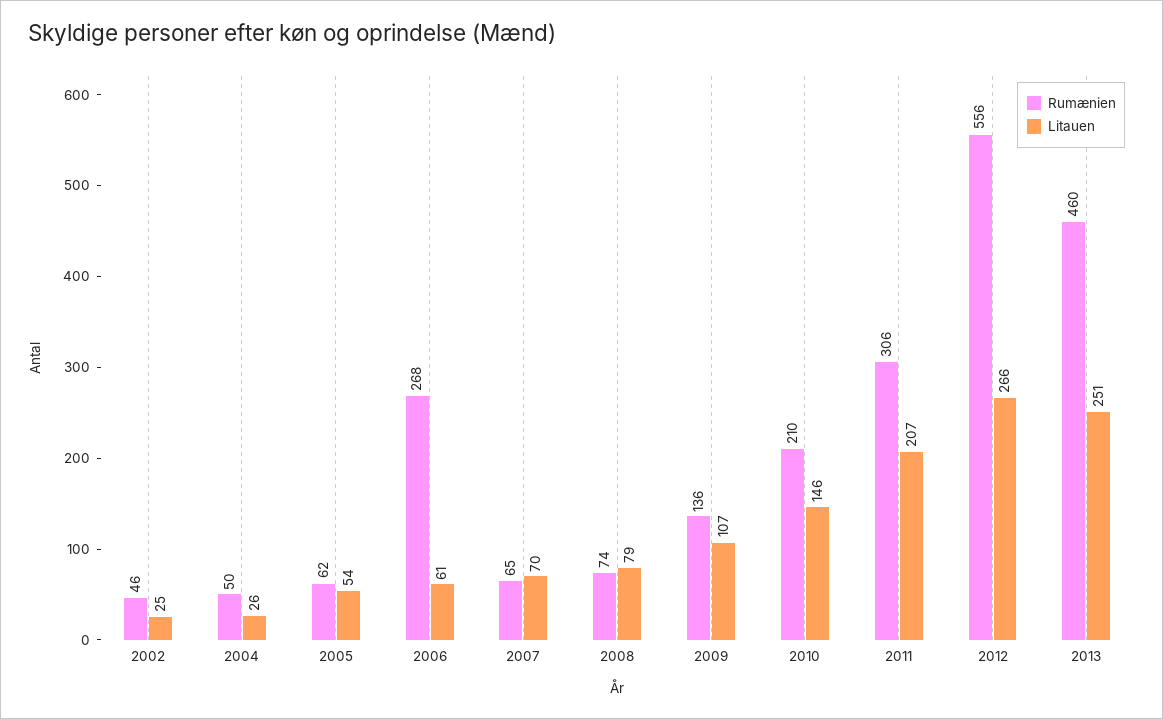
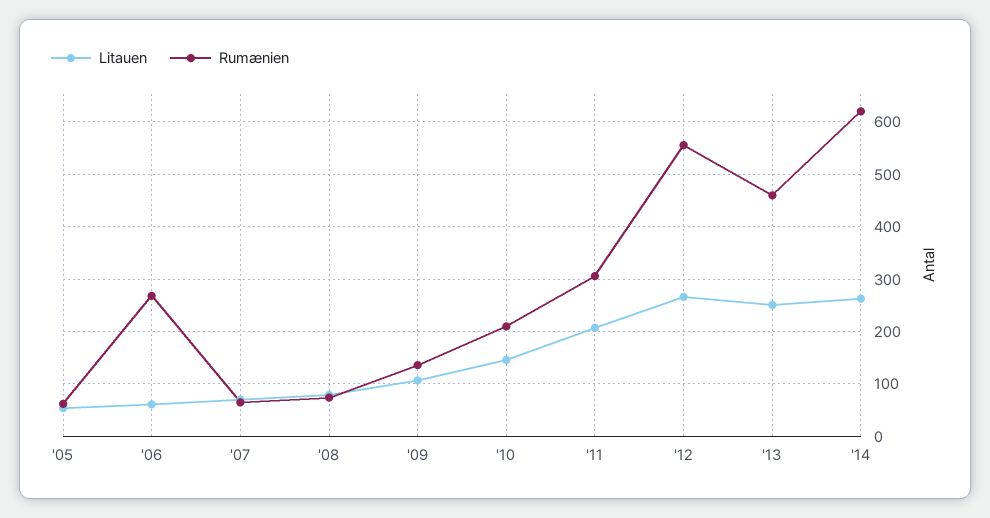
Rumænien, 2002: 46 -> none
Litauen, 2002: 25 -> none
Rumænien, 2004: 50 -> none
Litauen, 2004: 26 -> none
Litauen, '14: none -> 260
Rumænien, '14: none -> 620

